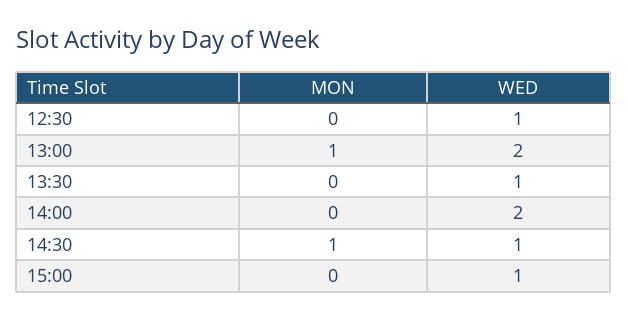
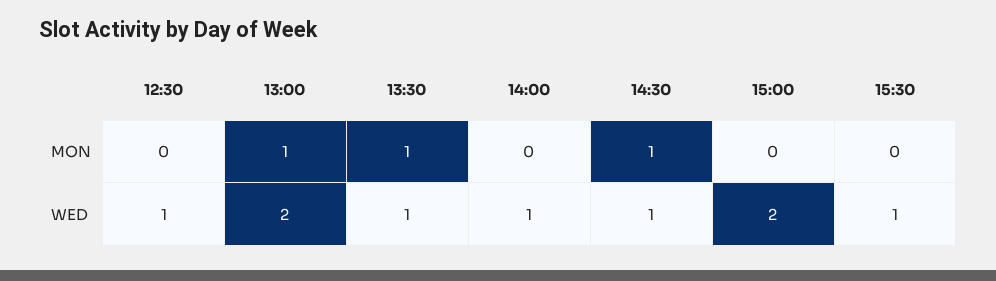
MON, 13:30: 0 -> 1
WED, 14:00: 2 -> 1
WED, 15:00: 1 -> 2
MON, 15:30: none -> 0
WED, 15:30: none -> 1

